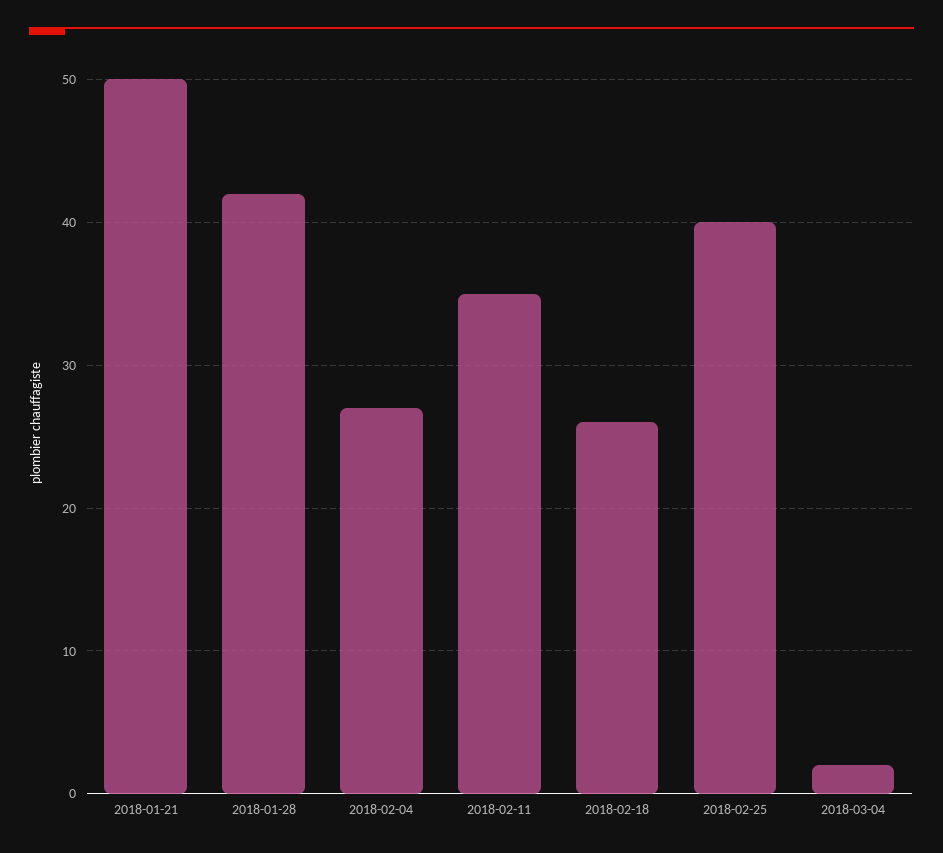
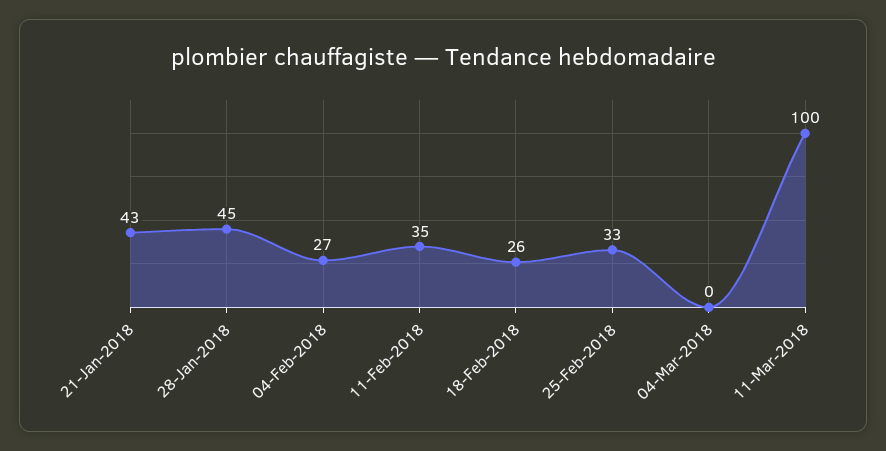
2018-01-21: 50 -> 43
2018-01-28: 42 -> 45
2018-02-25: 40 -> 33
2018-03-04: 2 -> 0
11-Mar-2018: none -> 100

